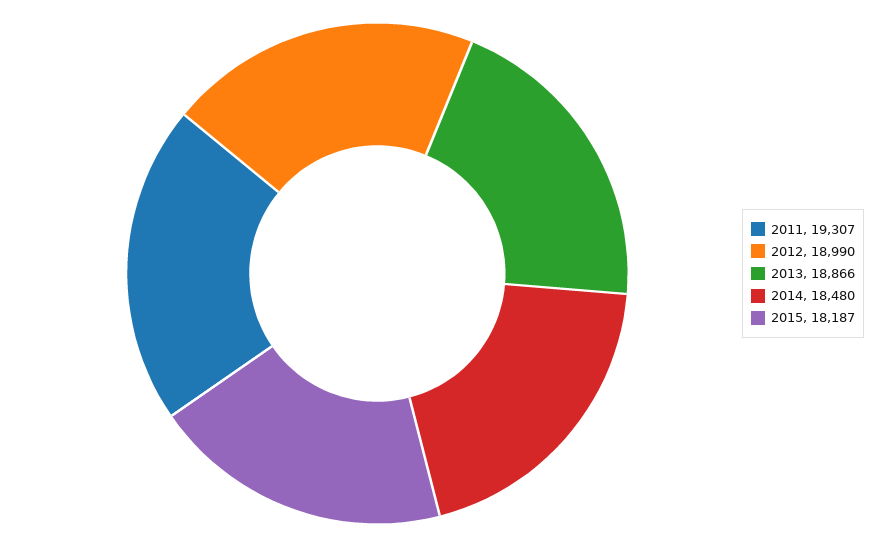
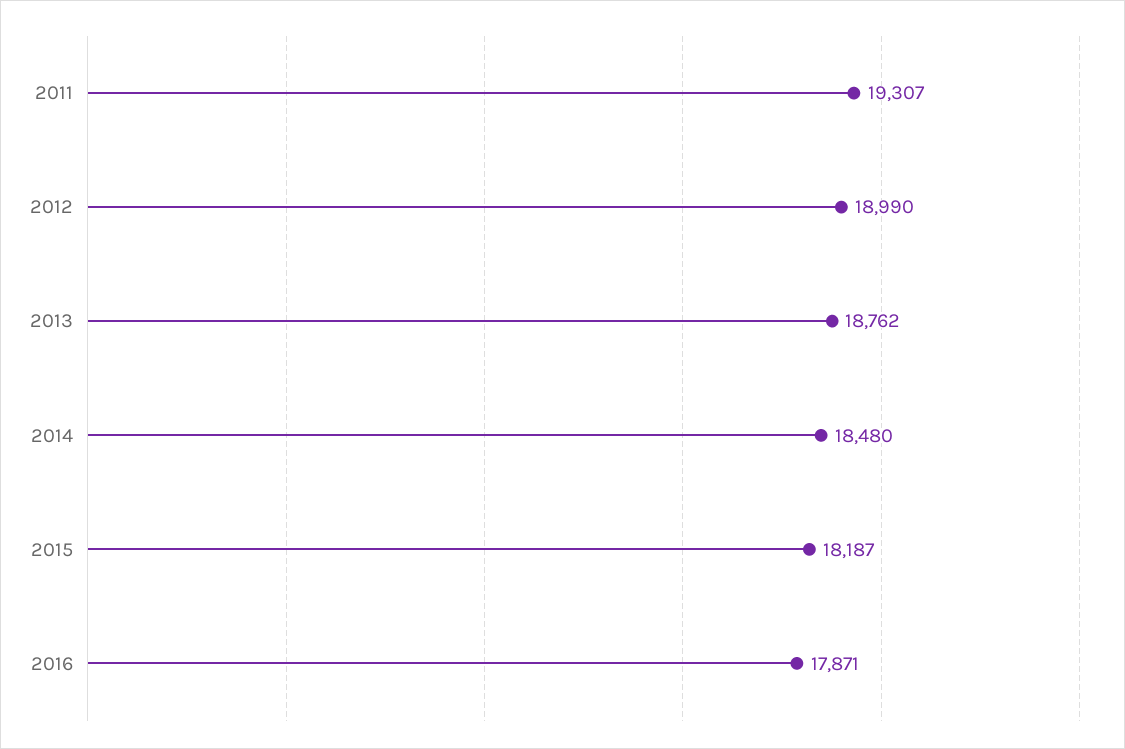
2013: 18866 -> 18762
2016: none -> 17871

